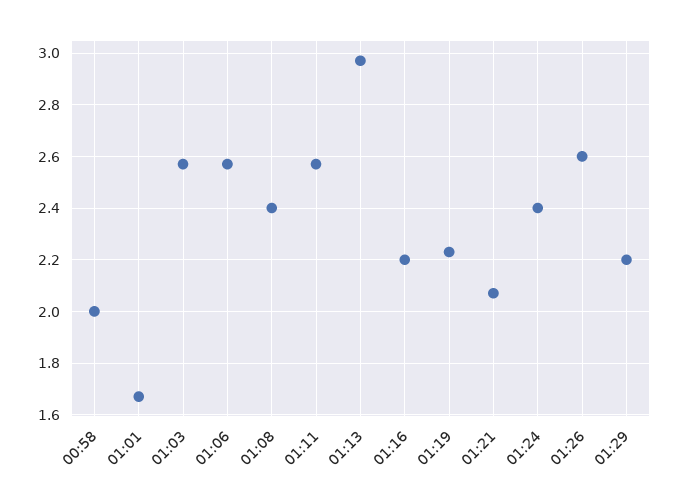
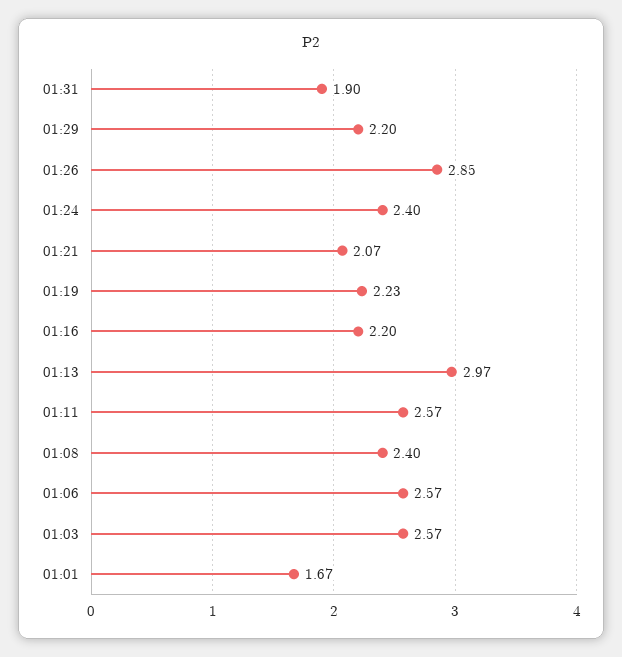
00:58: 2 -> none
01:26: 2.6 -> 2.85
01:31: none -> 1.9

